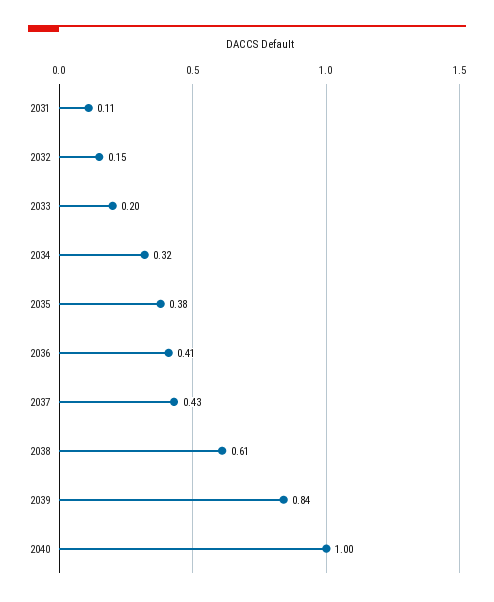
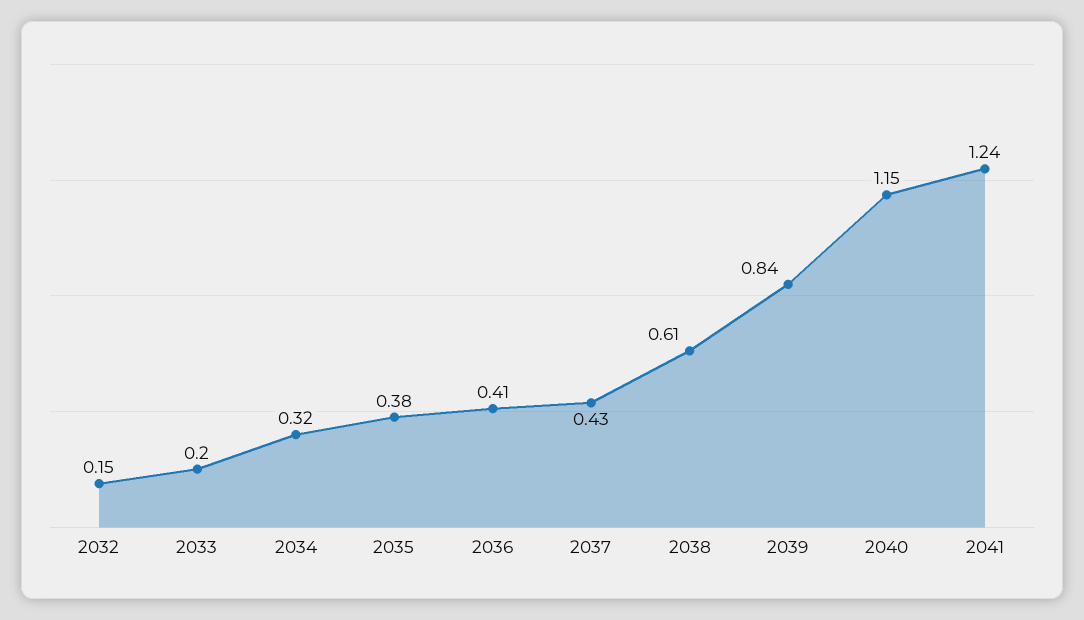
2031: 0.11 -> none
2040: 1 -> 1.15
2041: none -> 1.24

